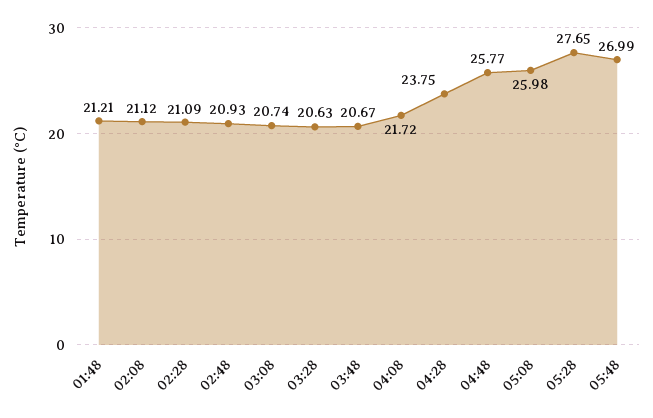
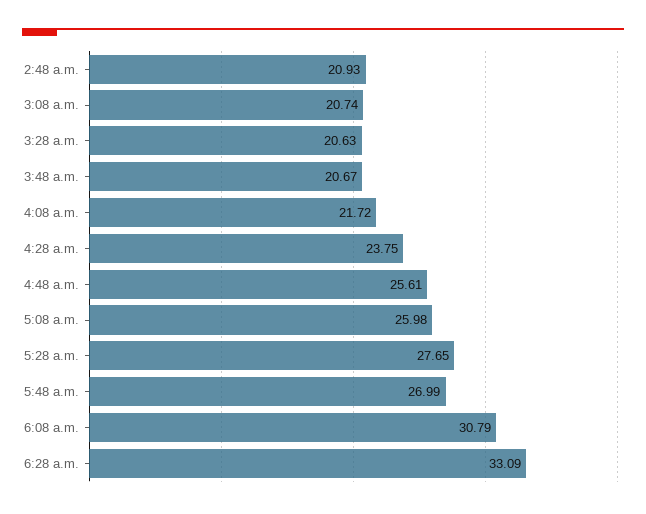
01:48: 21.21 -> none
02:08: 21.12 -> none
02:28: 21.09 -> none
04:48: 25.77 -> 25.61
6:08 a.m.: none -> 30.79
6:28 a.m.: none -> 33.09

